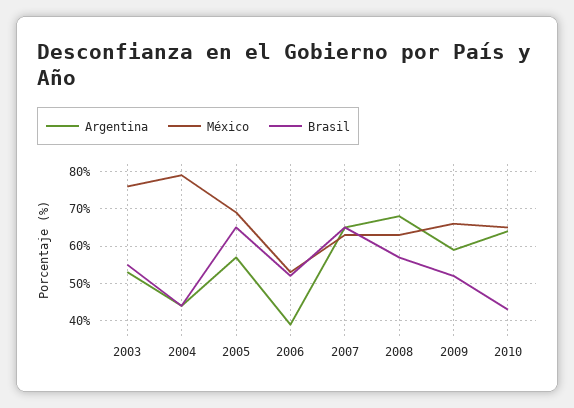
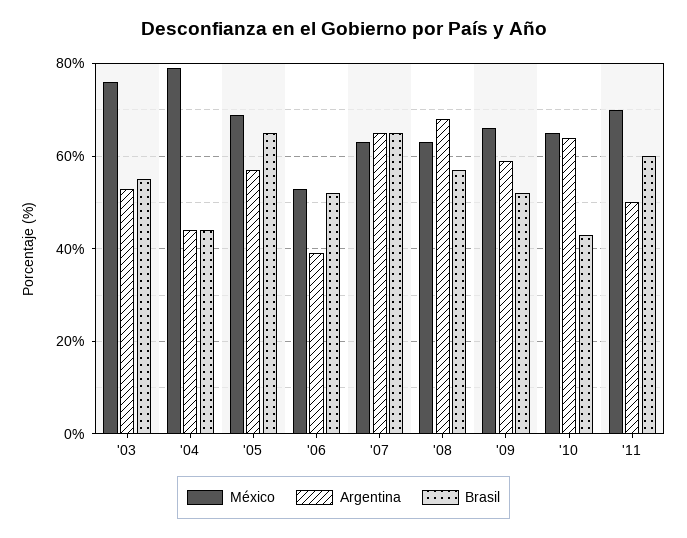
México, '11: none -> 70
Argentina, '11: none -> 50
Brasil, '11: none -> 60

